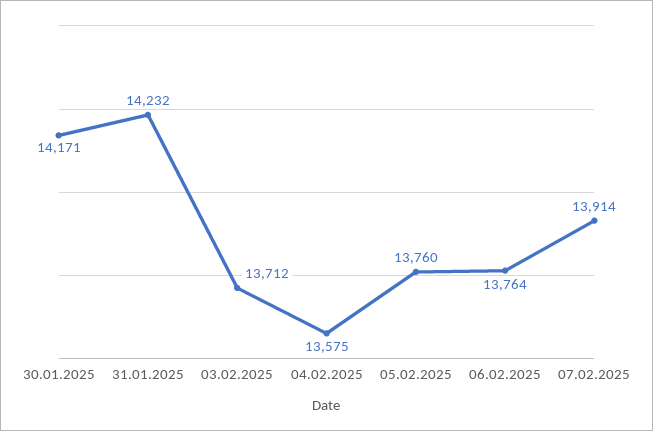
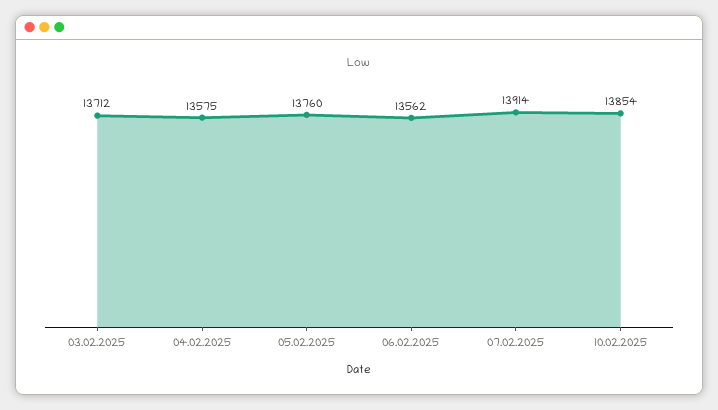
30.01.2025: 14171 -> none
31.01.2025: 14232 -> none
06.02.2025: 13764 -> 13562
10.02.2025: none -> 13854

